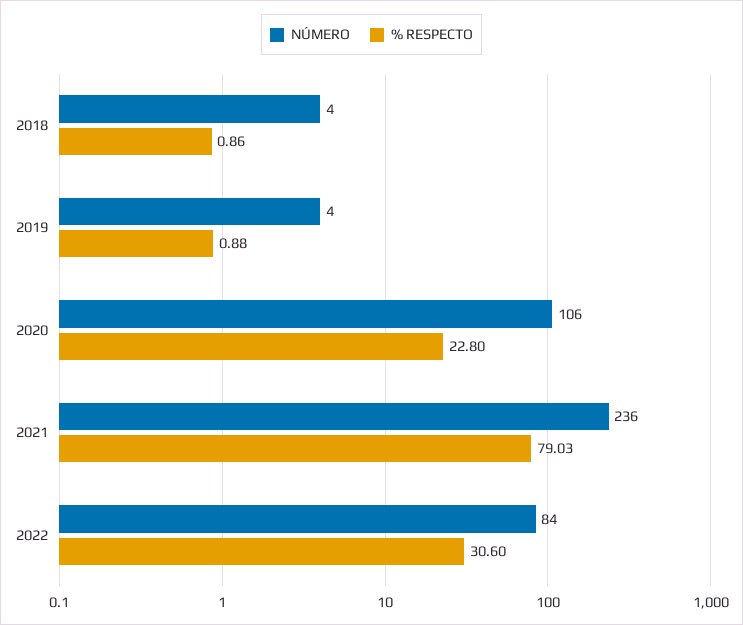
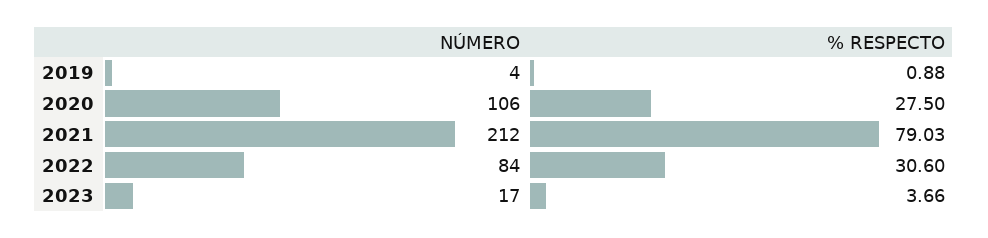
NÚMERO, 2018: 4 -> none
% RESPECTO, 2018: 0.86 -> none
% RESPECTO, 2020: 22.8 -> 27.5
NÚMERO, 2021: 236 -> 212
NÚMERO, 2023: none -> 17
% RESPECTO, 2023: none -> 3.66

